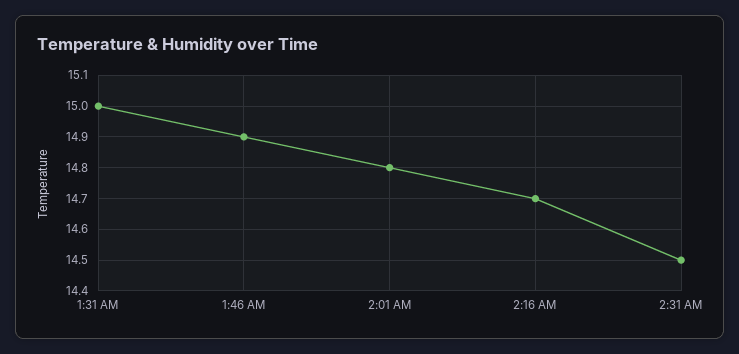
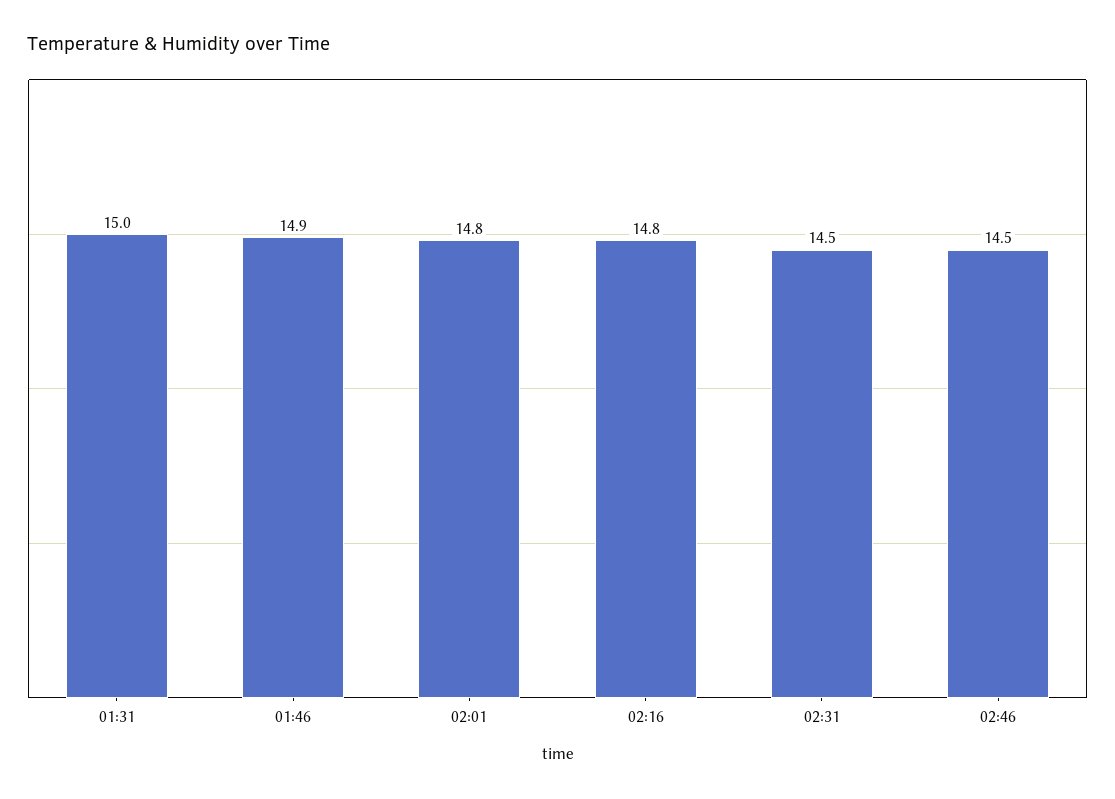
2:16 AM: 14.7 -> 14.8
02:46: none -> 14.5

